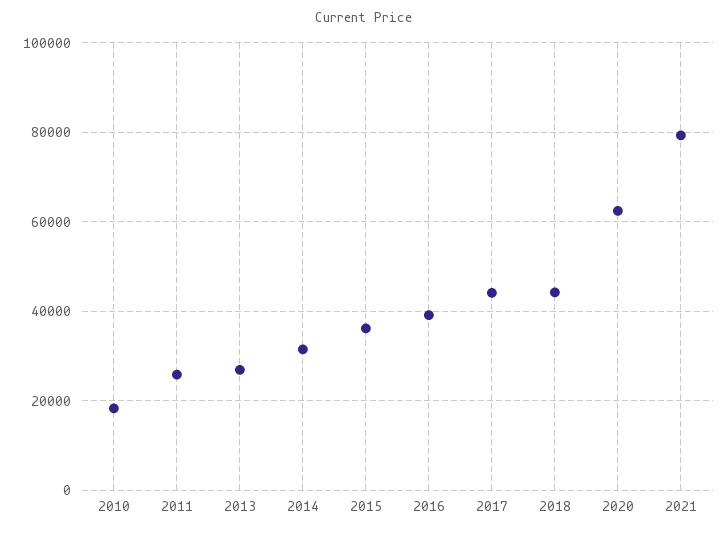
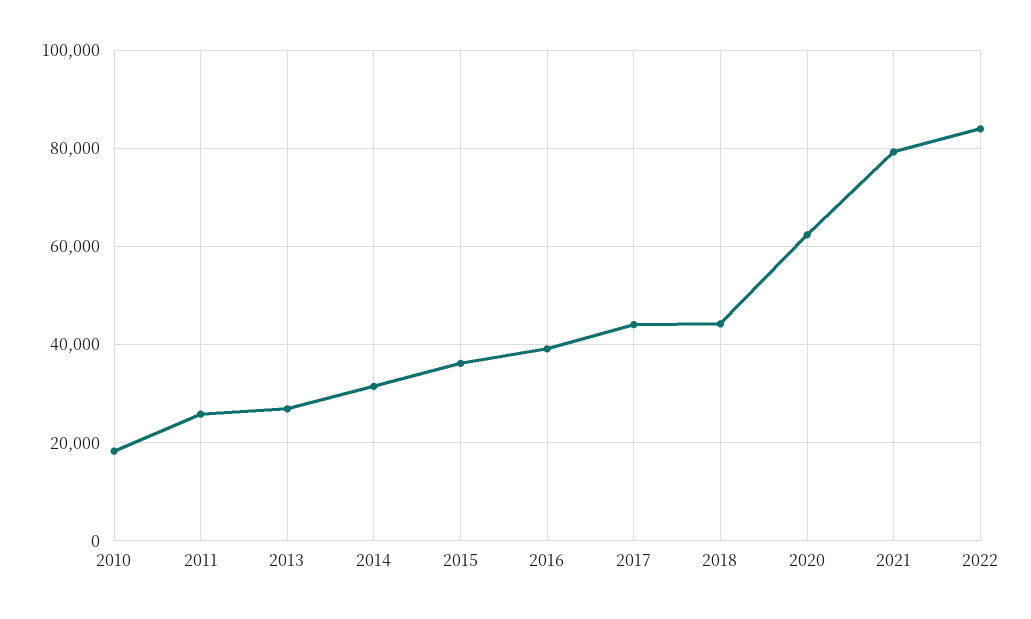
2022: none -> 84000

